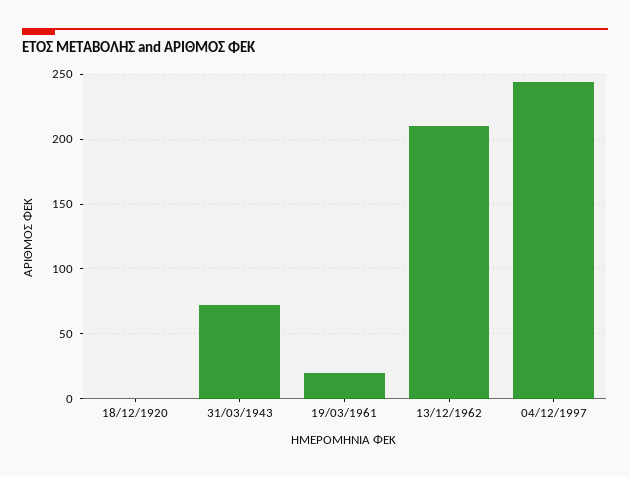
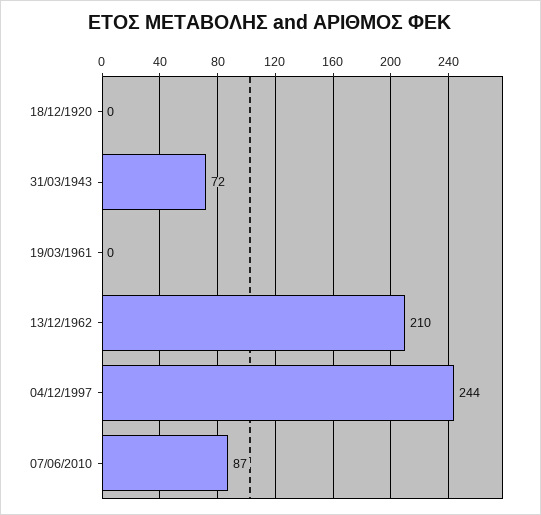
19/03/1961: 20 -> 0
07/06/2010: none -> 87

